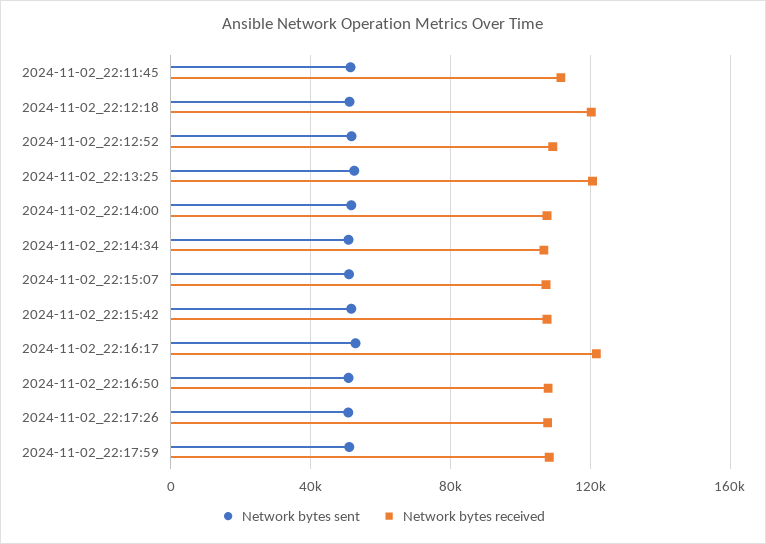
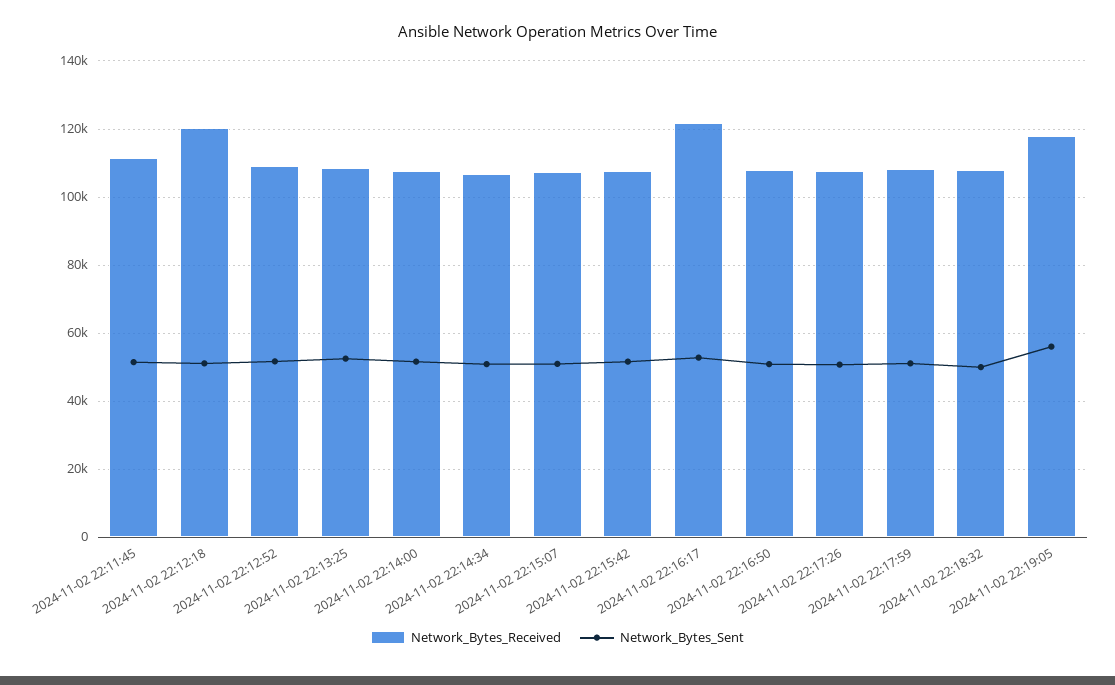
Network bytes received, 2024-11-02_22:13:25: 120000 -> 108000
Network bytes received, 2024-11-02 22:18:32: none -> 108000
Network bytes sent, 2024-11-02 22:18:32: none -> 50000
Network bytes received, 2024-11-02 22:19:05: none -> 118000
Network bytes sent, 2024-11-02 22:19:05: none -> 56000

